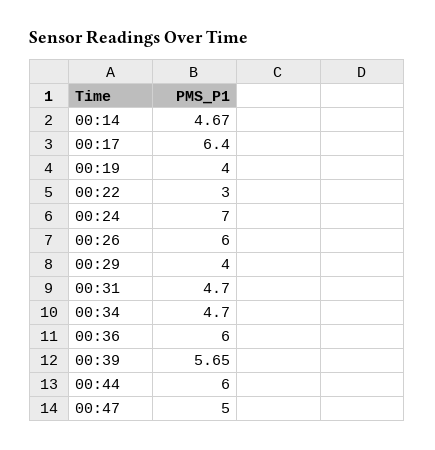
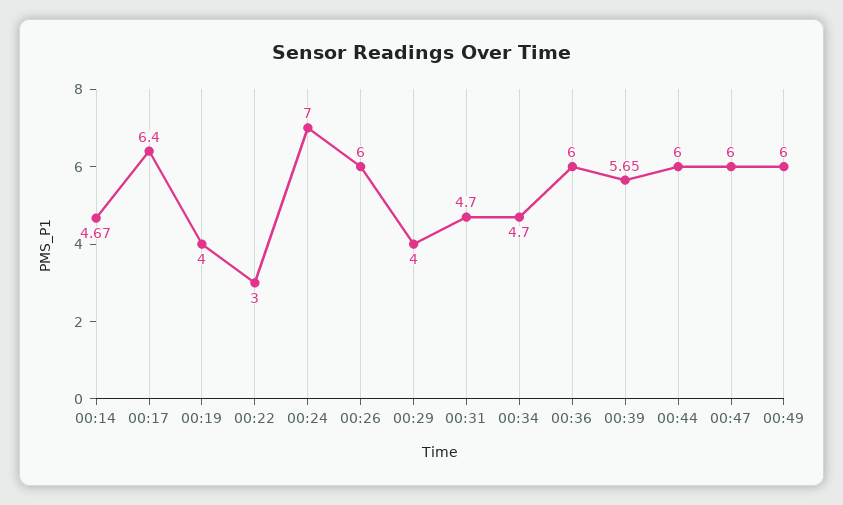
00:47: 5 -> 6
00:49: none -> 6

